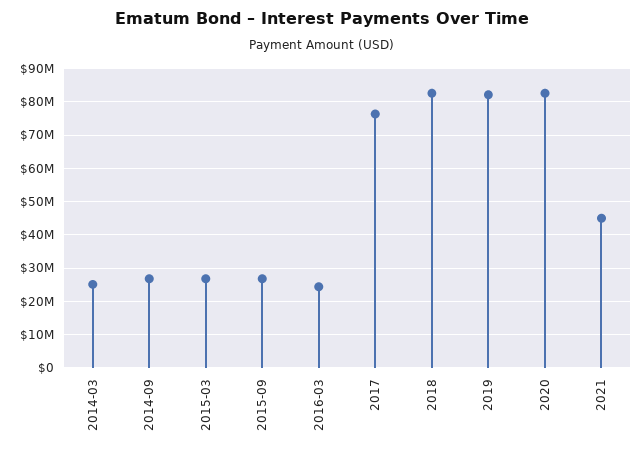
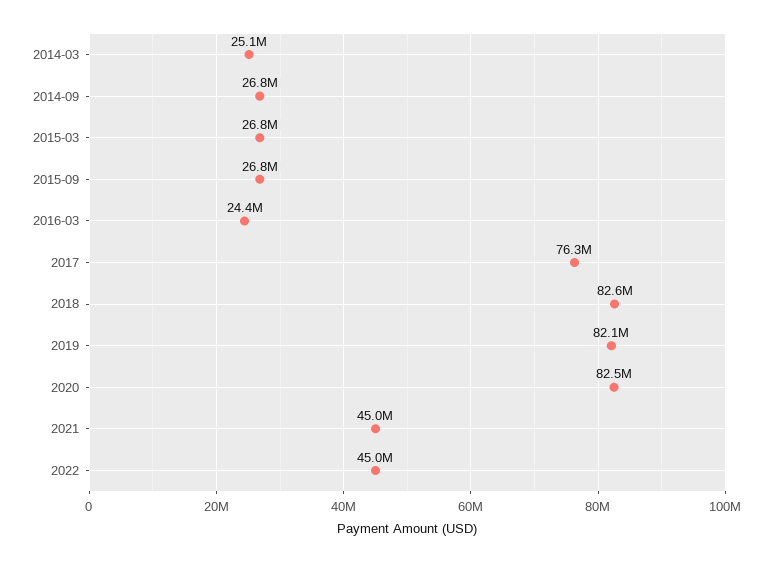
2022: none -> 45000000

